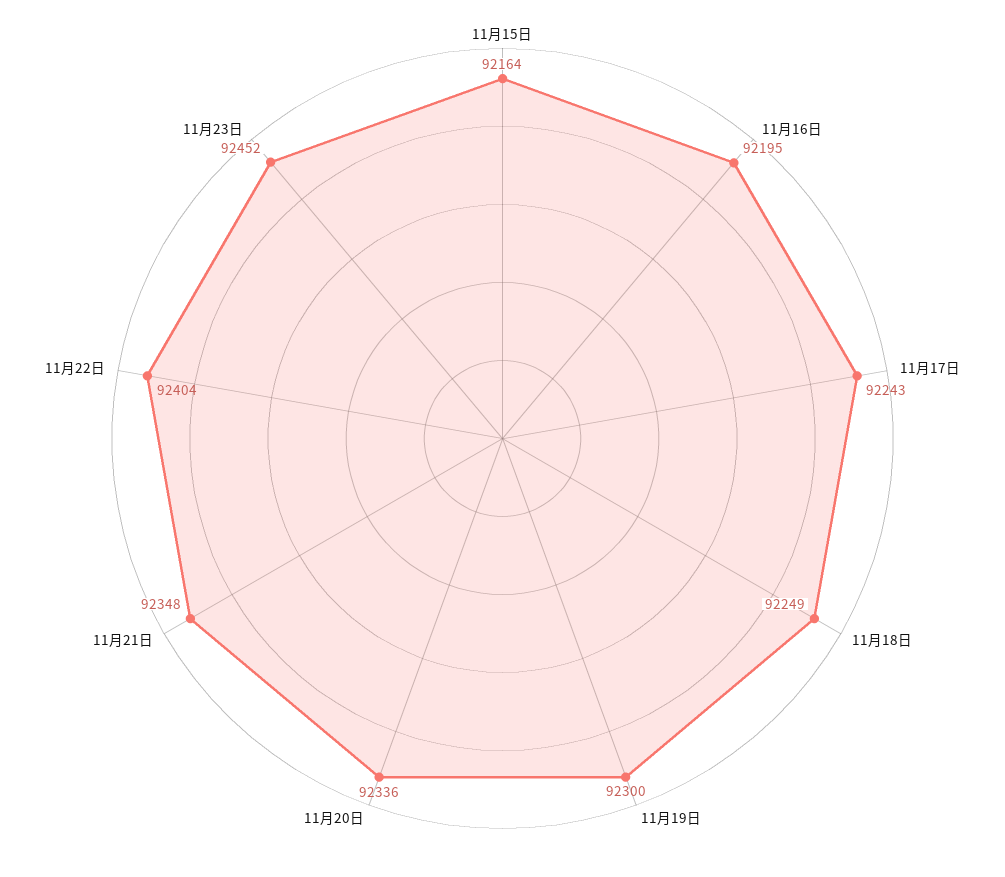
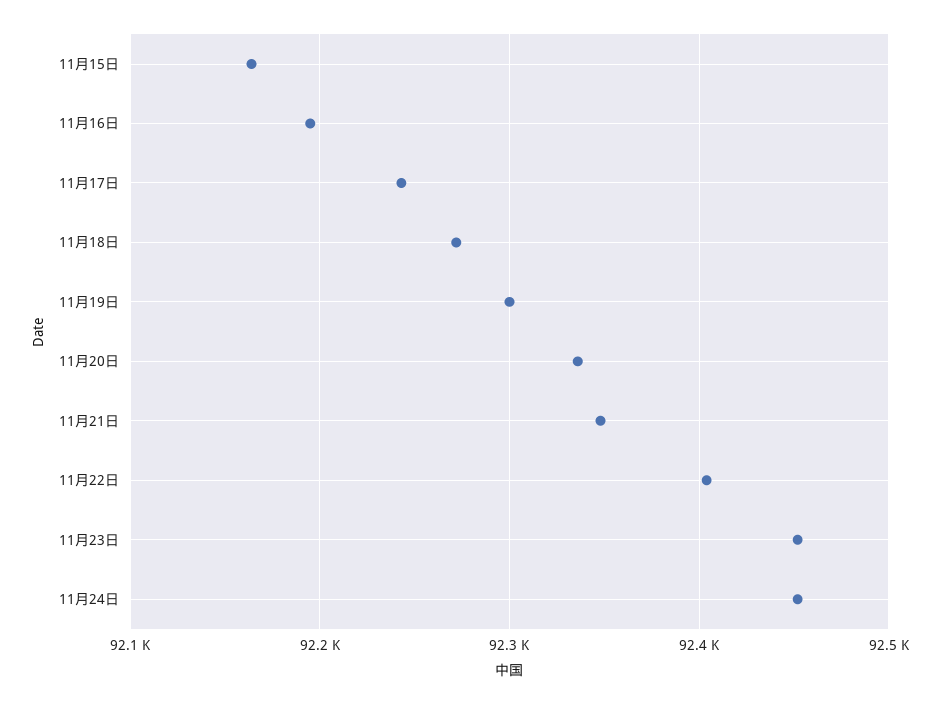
11月18日: 92249 -> 92270
11月24日: none -> 92450

